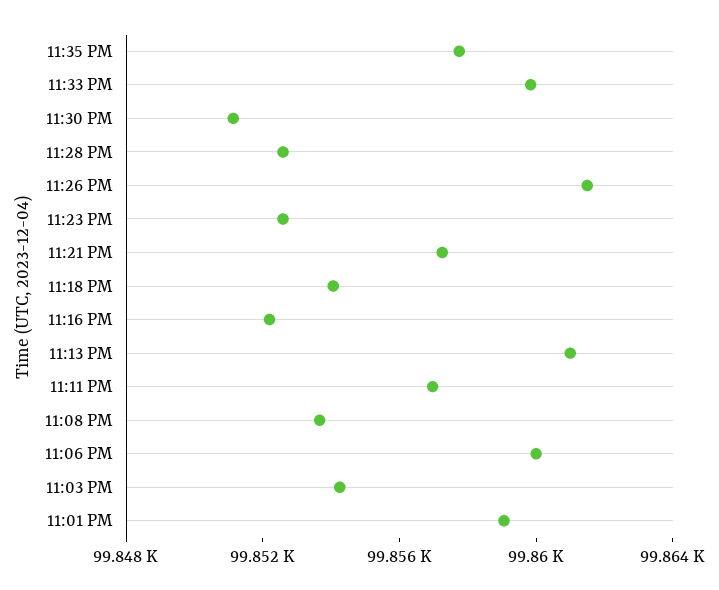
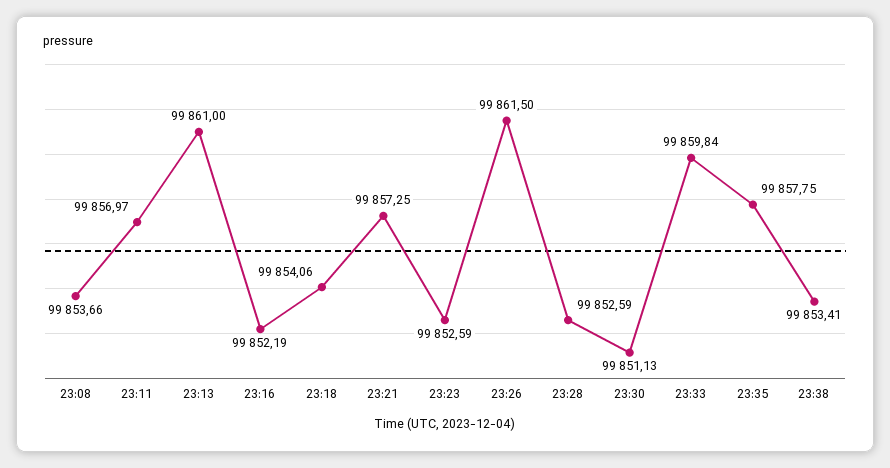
11:06 PM: 99860 -> none
11:03 PM: 99854 -> none
11:01 PM: 99859 -> none
23:38: none -> 99853.41

